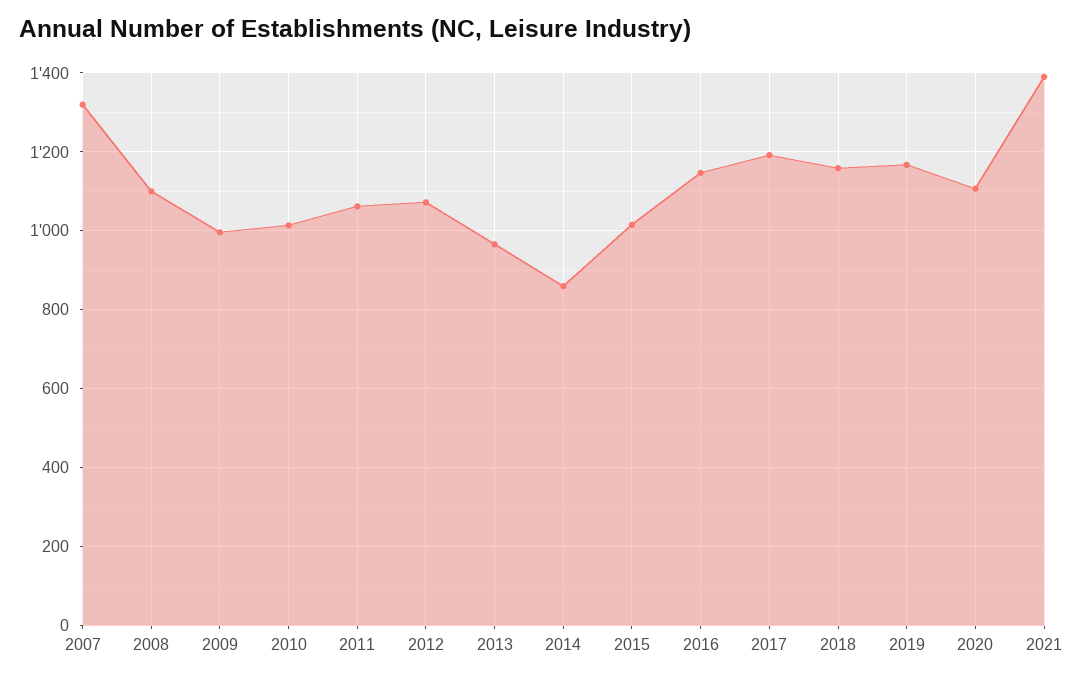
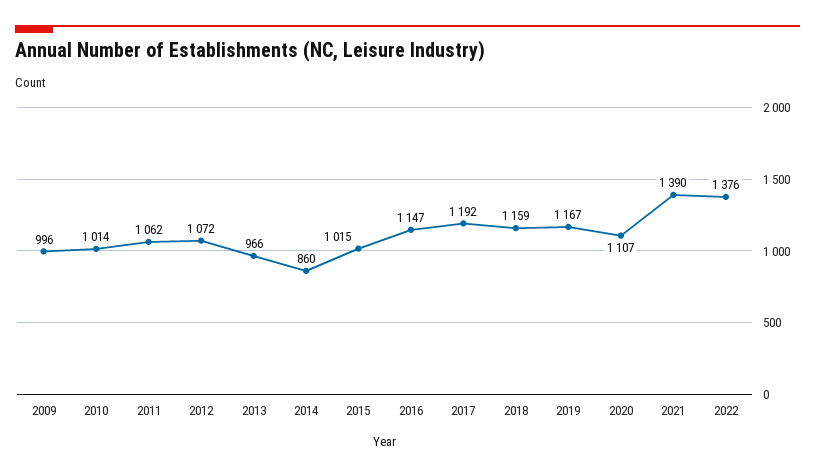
2007: 1320 -> none
2008: 1100 -> none
2022: none -> 1376

